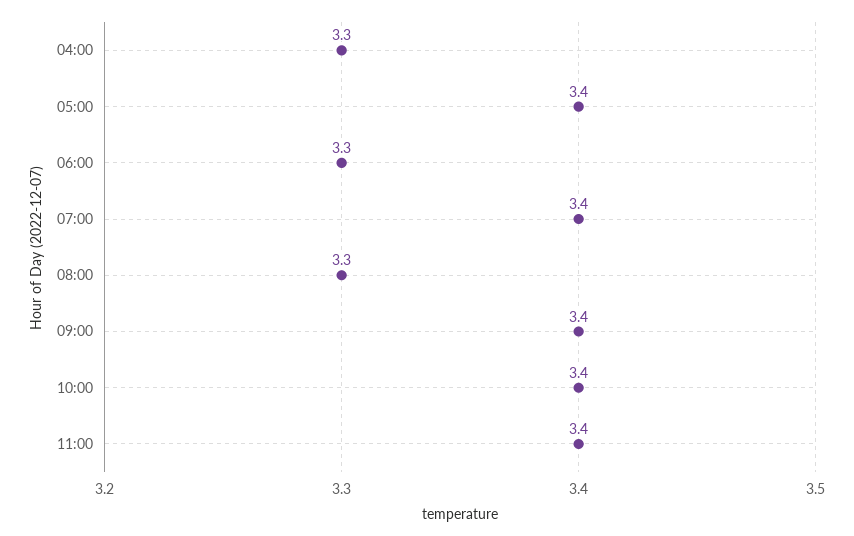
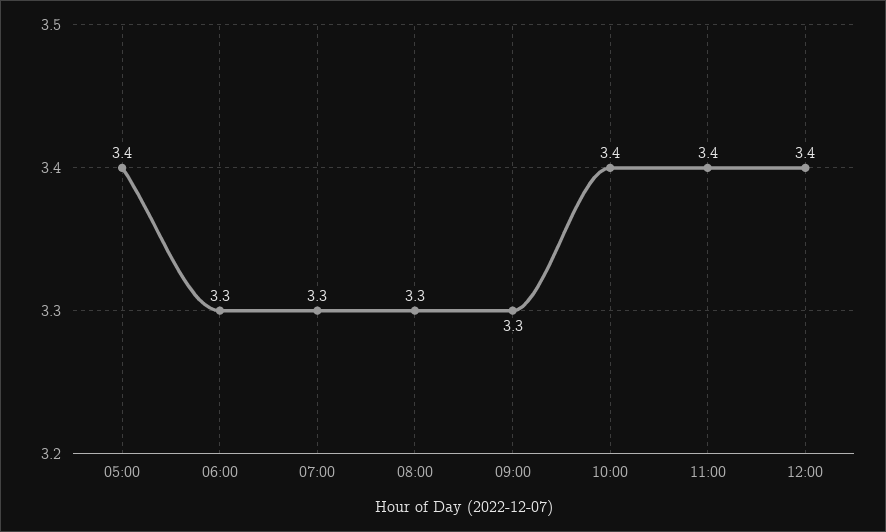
04:00: 3.3 -> none
07:00: 3.4 -> 3.3
09:00: 3.4 -> 3.3
12:00: none -> 3.4

